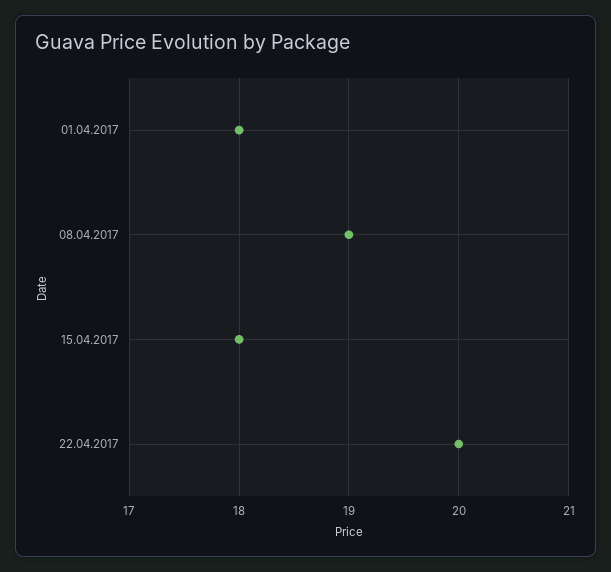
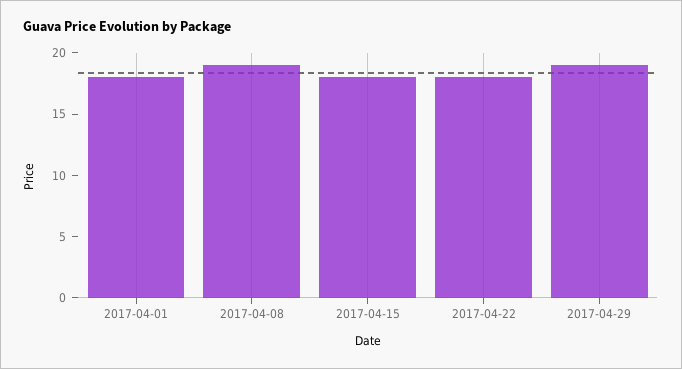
22.04.2017: 20 -> 18
2017-04-29: none -> 19

